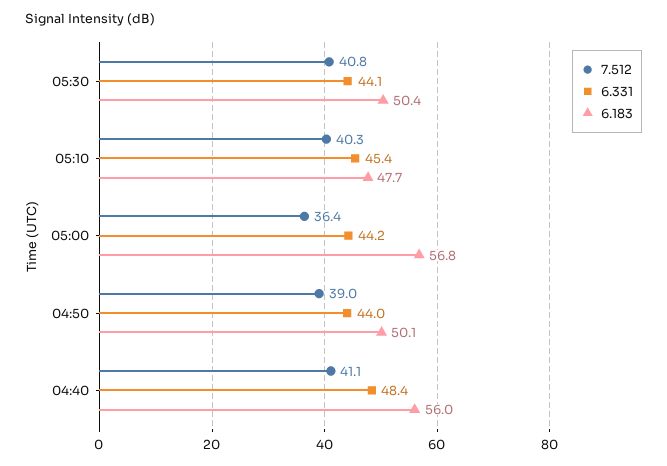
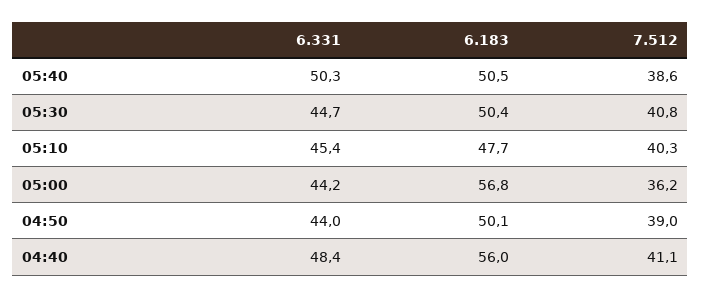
6.331, 05:30: 44.1 -> 44.7
7.512, 05:00: 36.4 -> 36.2
6.331, 05:40: none -> 50.3
6.183, 05:40: none -> 50.5
7.512, 05:40: none -> 38.6

